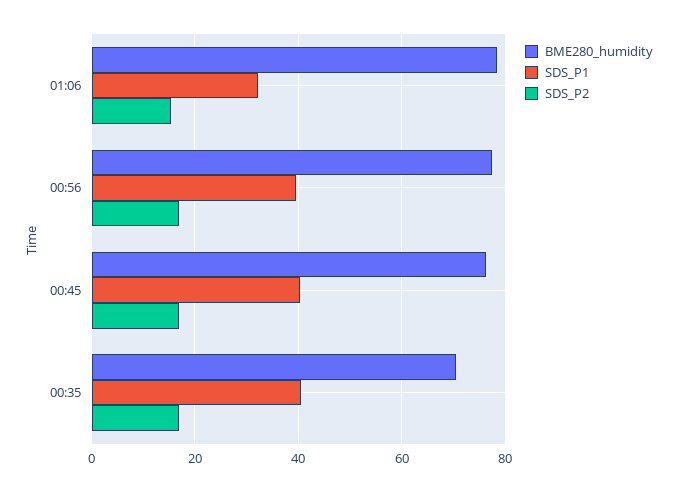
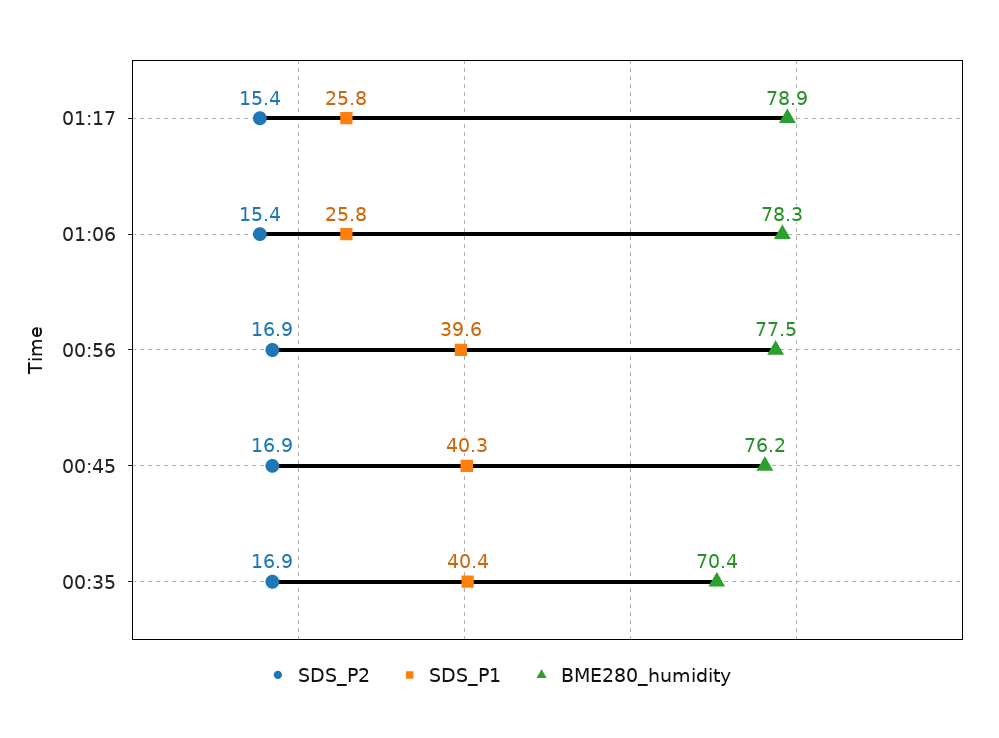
SDS_P1, 01:06: 32 -> 25.8
SDS_P2, 01:17: none -> 15.4
SDS_P1, 01:17: none -> 25.8
BME280_humidity, 01:17: none -> 78.9

